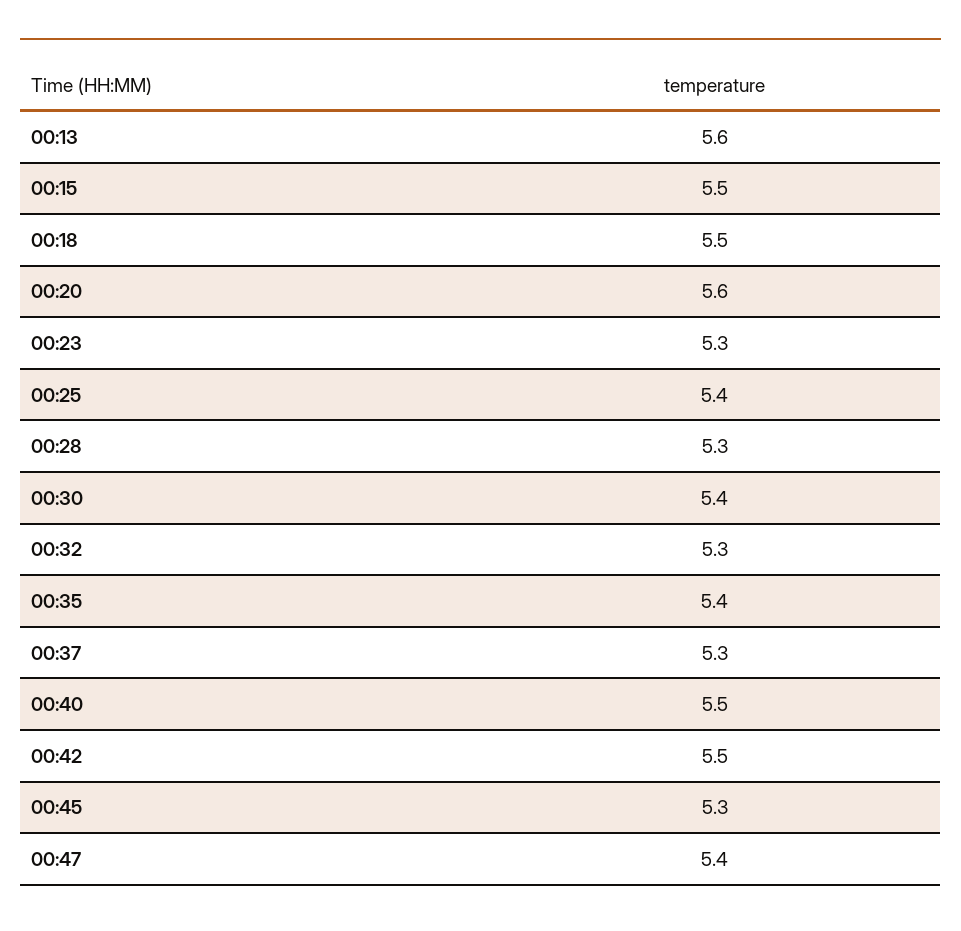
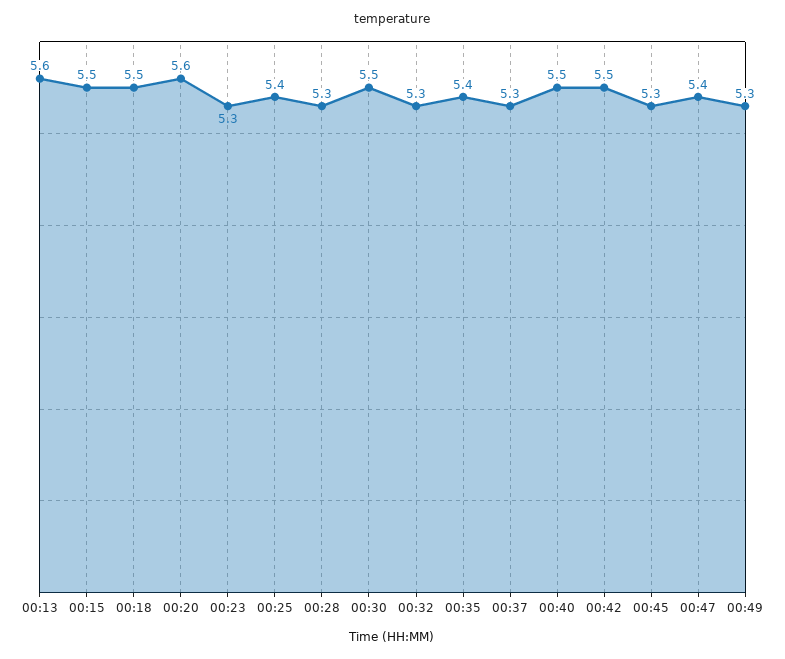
00:30: 5.4 -> 5.5
00:49: none -> 5.3

